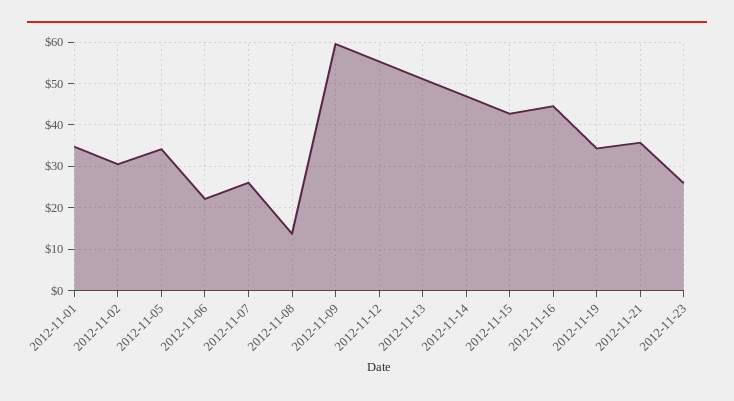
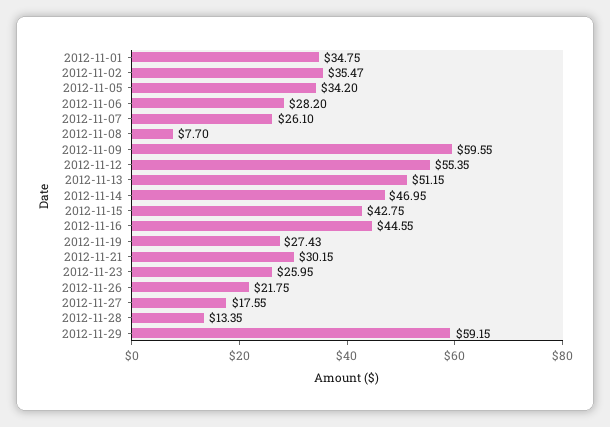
2012-11-02: 30 -> 35.47
2012-11-06: 22 -> 28.2
2012-11-08: 14 -> 7.7
2012-11-19: 34 -> 27.43
2012-11-21: 36 -> 30.15
2012-11-26: none -> 21.75
2012-11-27: none -> 17.55
2012-11-28: none -> 13.35
2012-11-29: none -> 59.15

